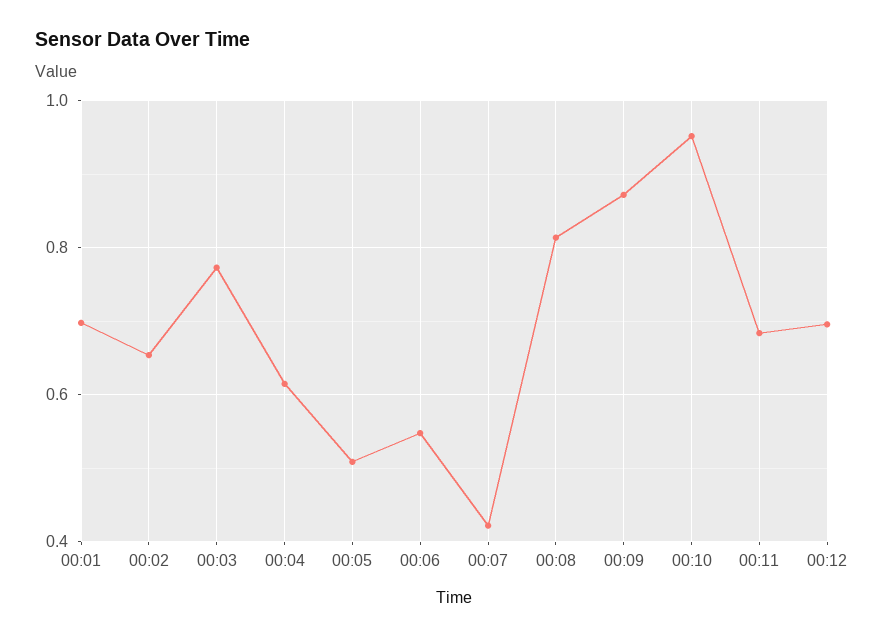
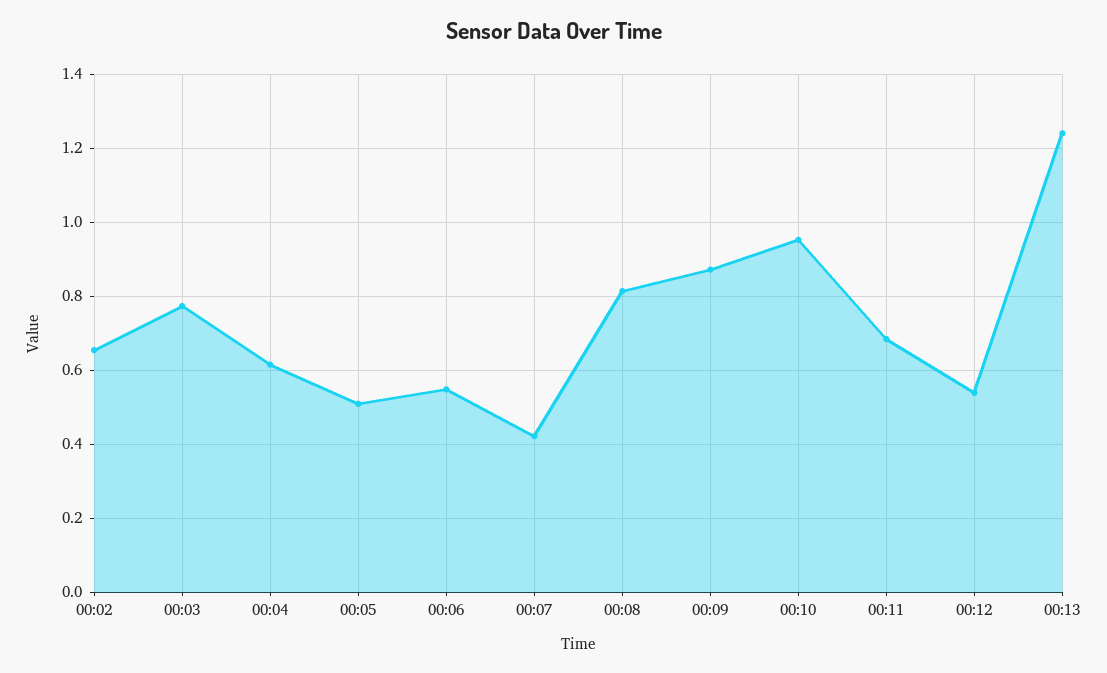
00:01: 0.7 -> none
00:12: 0.7 -> 0.54
00:13: none -> 1.24

